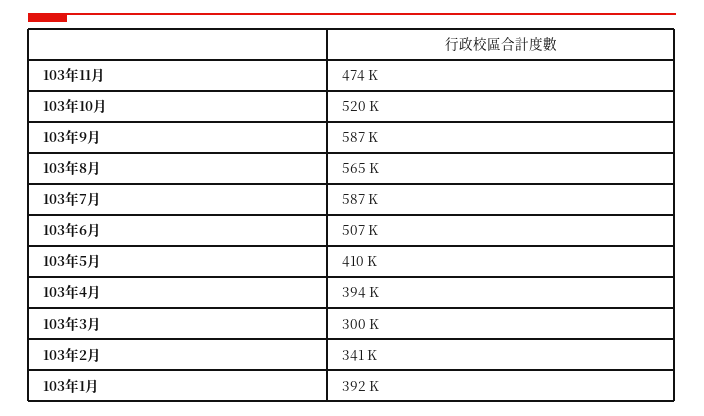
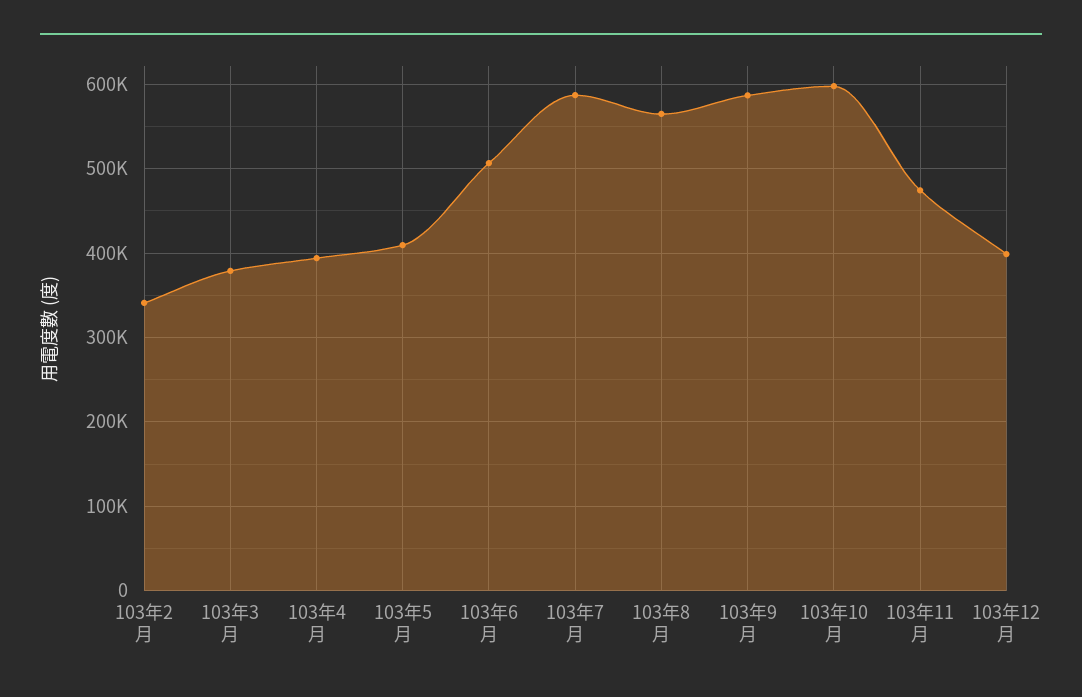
103年10月: 520000 -> 600000
103年3月: 300000 -> 380000
103年1月: 392000 -> none
103年12月: none -> 400000

